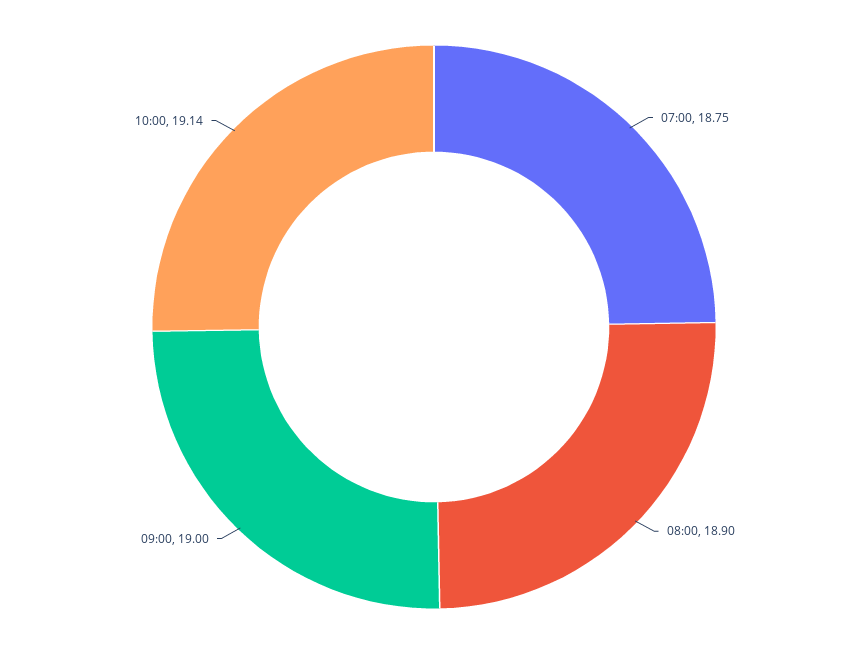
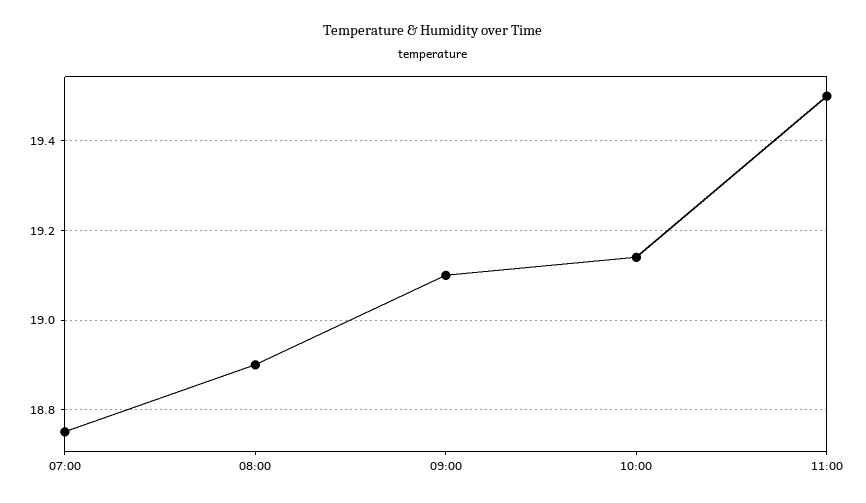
09:00: 19 -> 19.1
11:00: none -> 19.5

